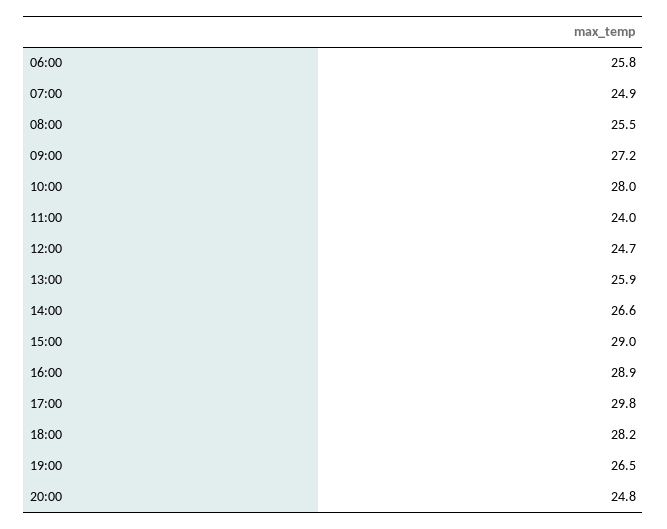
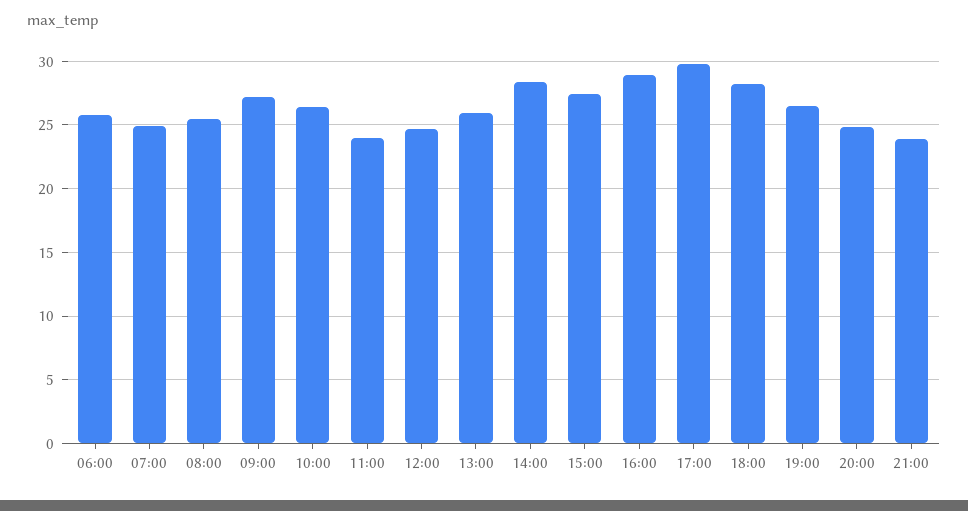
10:00: 28 -> 26.5
14:00: 26.6 -> 28.5
15:00: 29 -> 27.5
21:00: none -> 24

